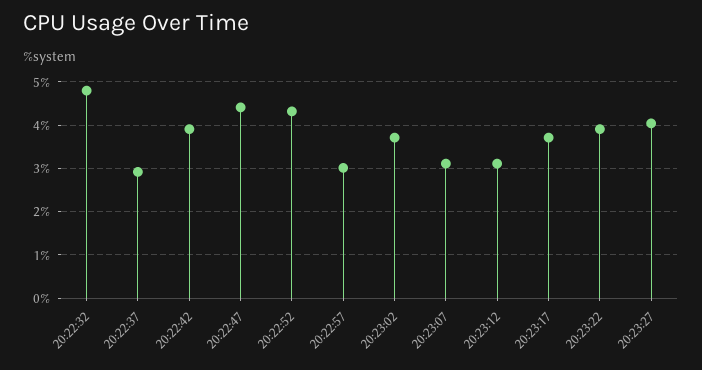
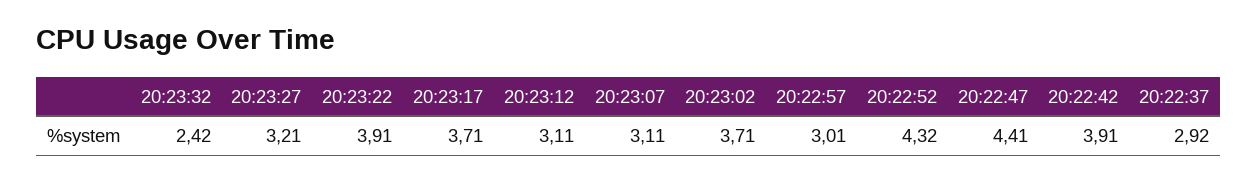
20:22:32: 4.8 -> none
20:23:27: 4 -> 3.21
20:23:32: none -> 2.42

